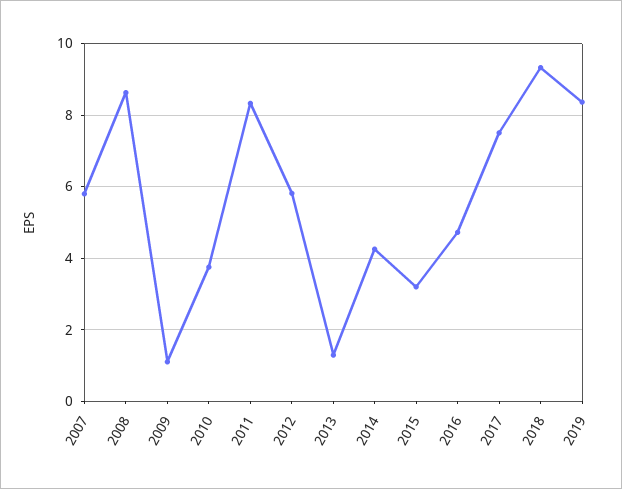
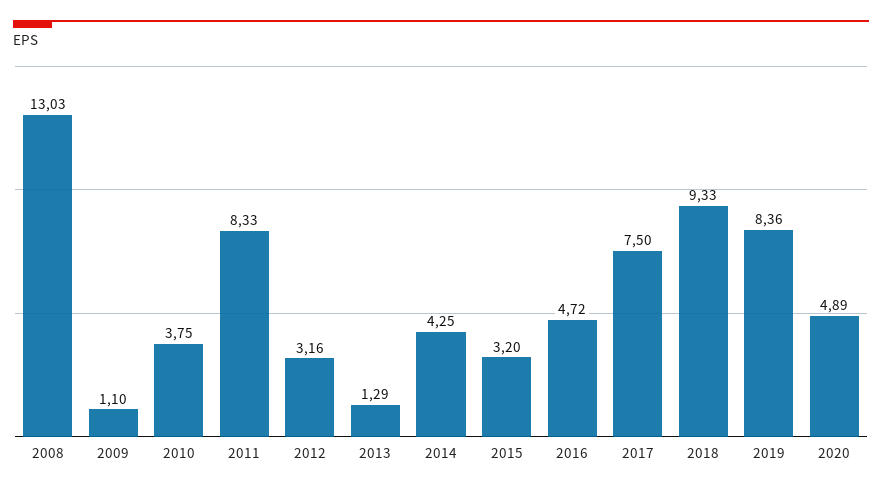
2007: 5.8 -> none
2008: 8.6 -> 13.03
2012: 5.8 -> 3.16
2020: none -> 4.89

